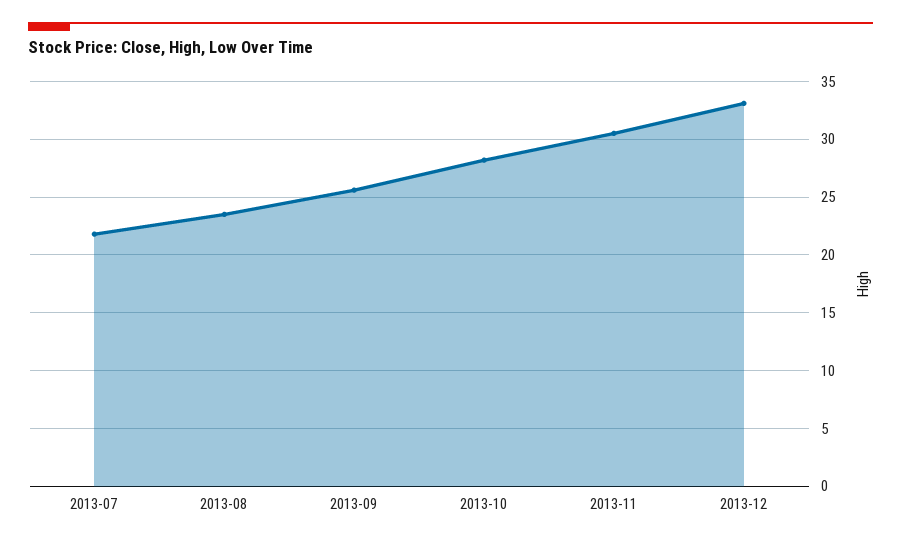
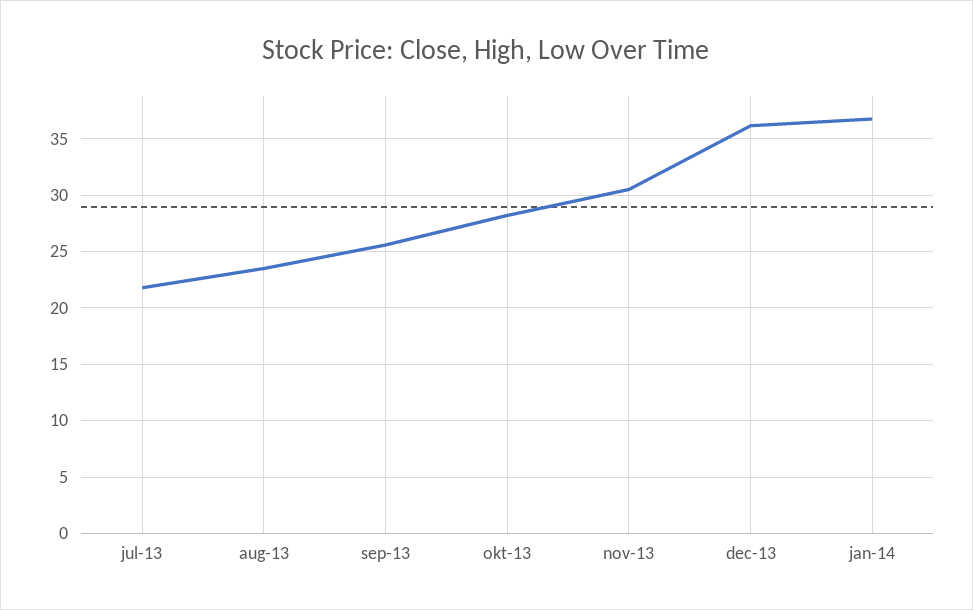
2013-12: 33 -> 36
jan-14: none -> 37

